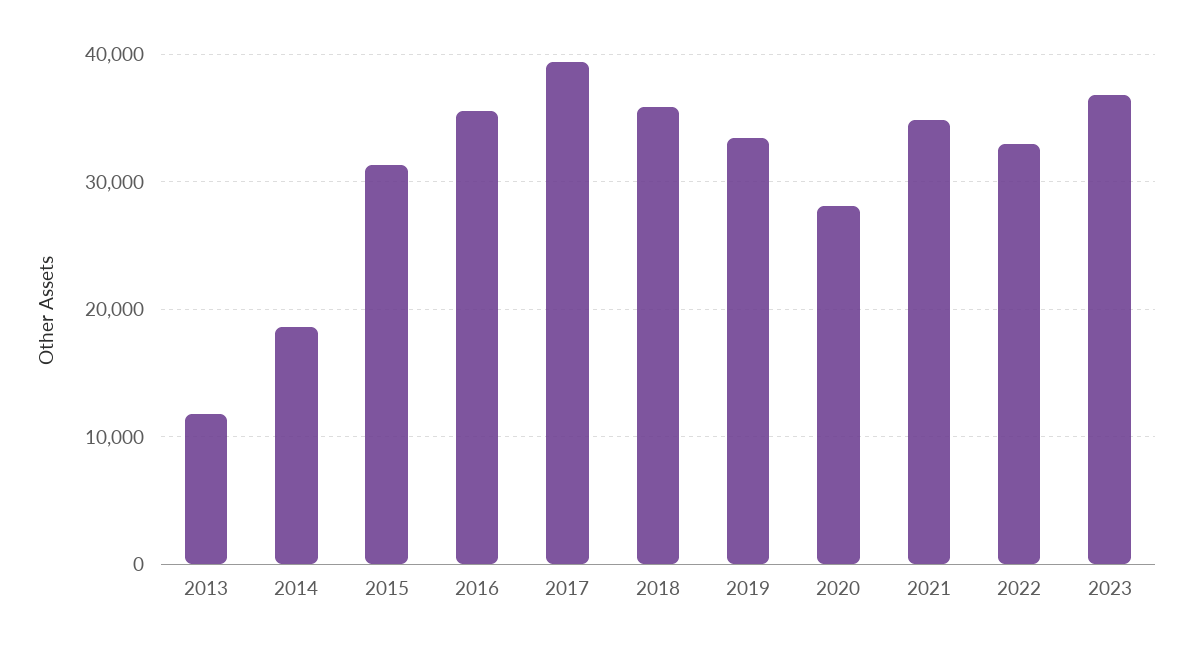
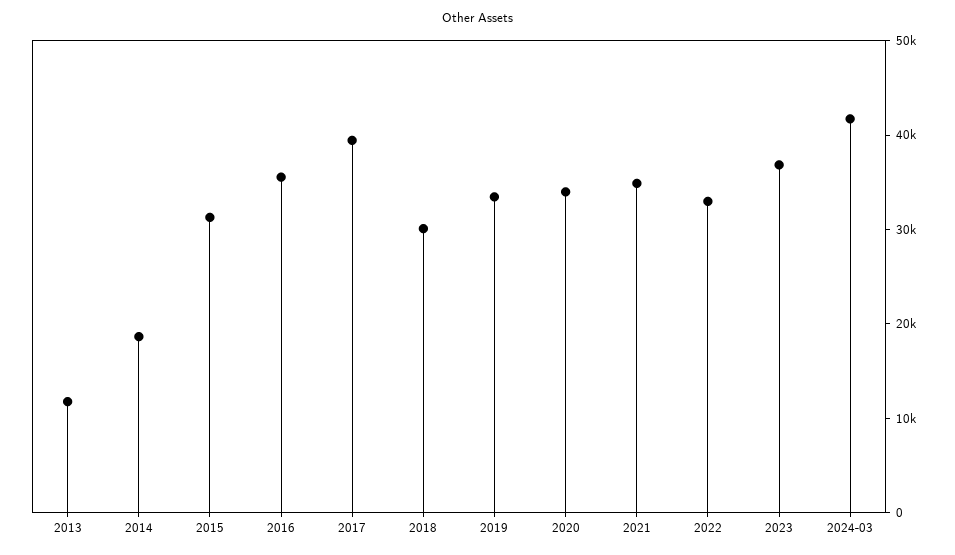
2018: 36000 -> 30000
2020: 28000 -> 34000
2024-03: none -> 42000

